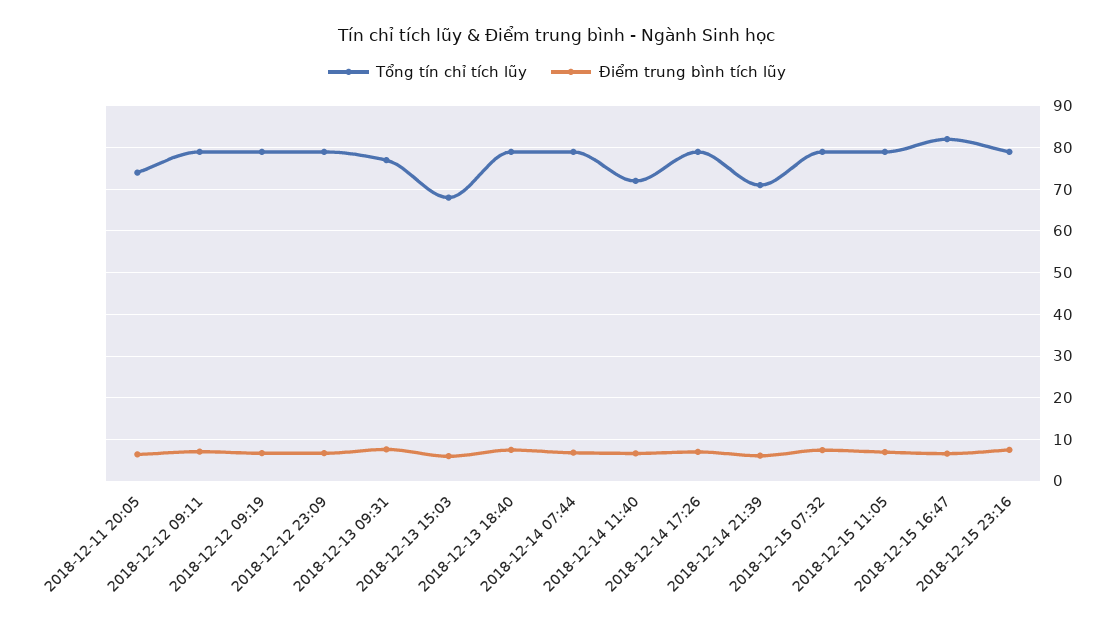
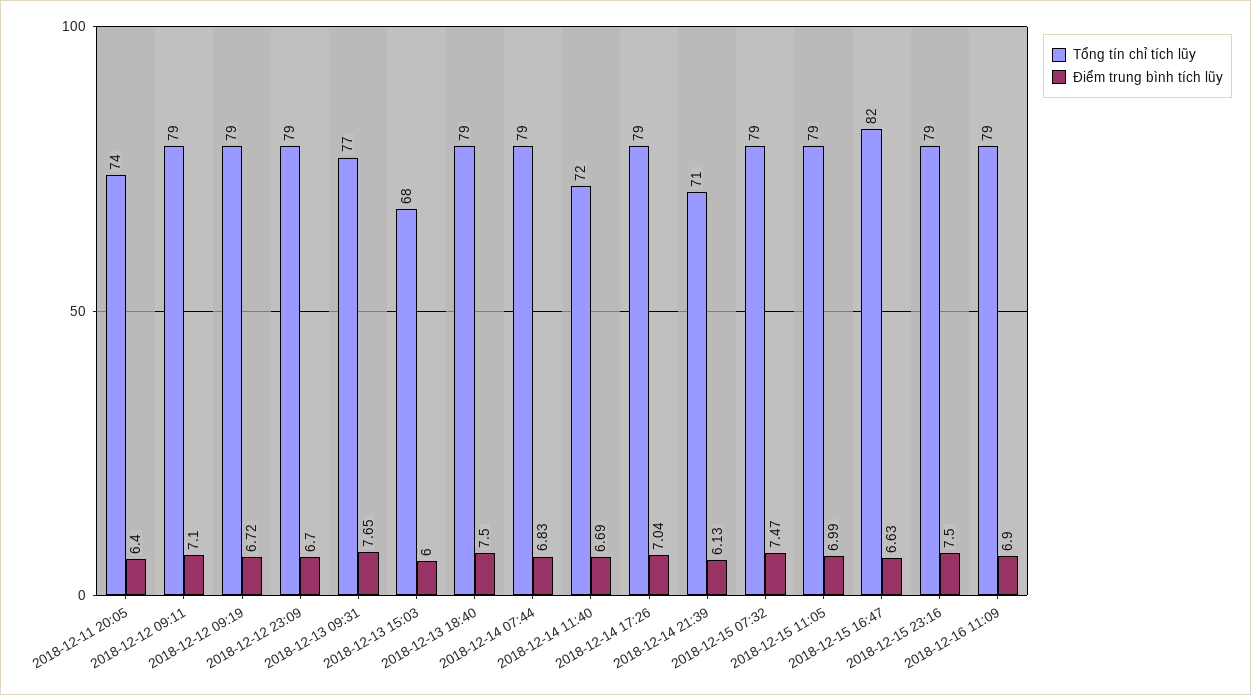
Tổng tín chỉ tích lũy, 2018-12-16 11:09: none -> 79
Điểm trung bình tích lũy, 2018-12-16 11:09: none -> 6.9

